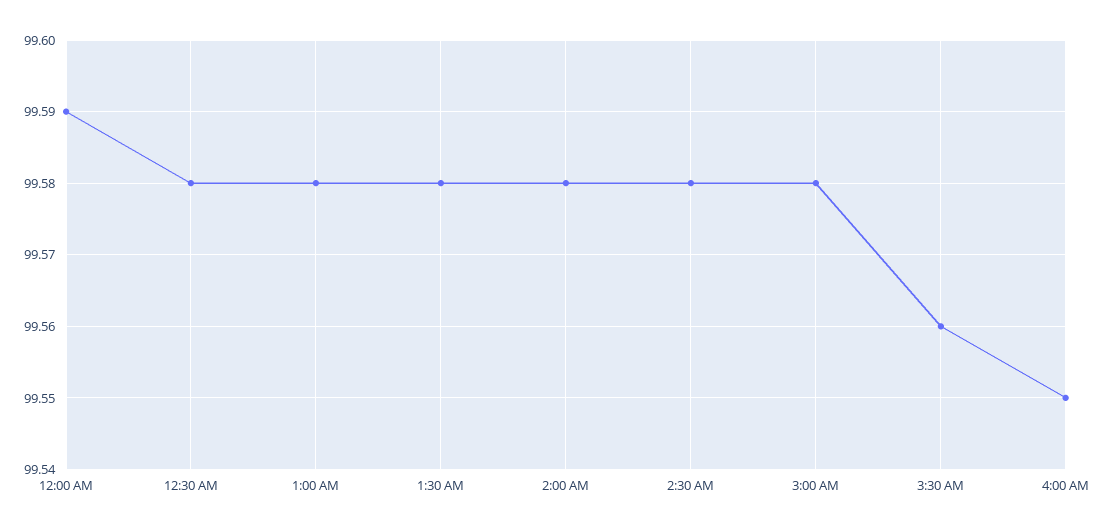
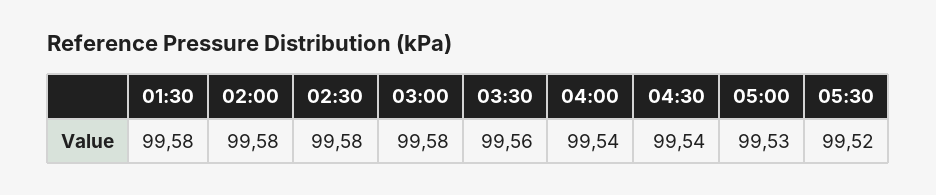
12:00 AM: 99.59 -> none
12:30 AM: 99.58 -> none
1:00 AM: 99.58 -> none
4:00 AM: 99.55 -> 99.54
04:30: none -> 99.54
05:00: none -> 99.53
05:30: none -> 99.52

